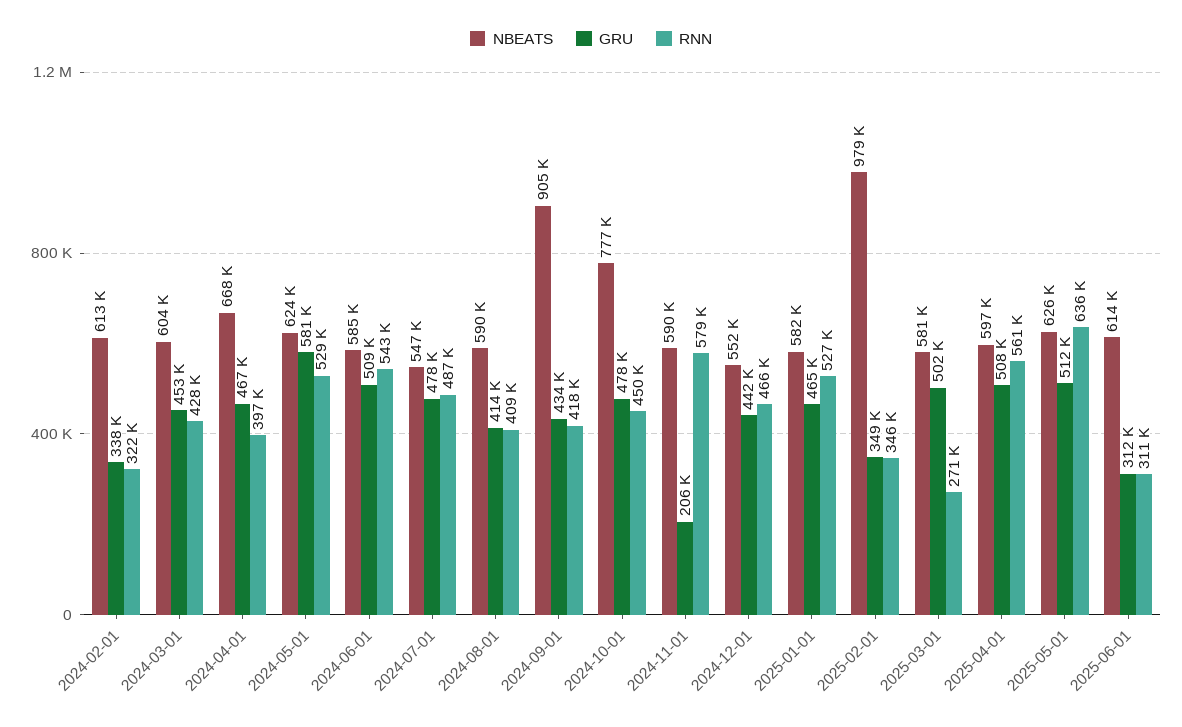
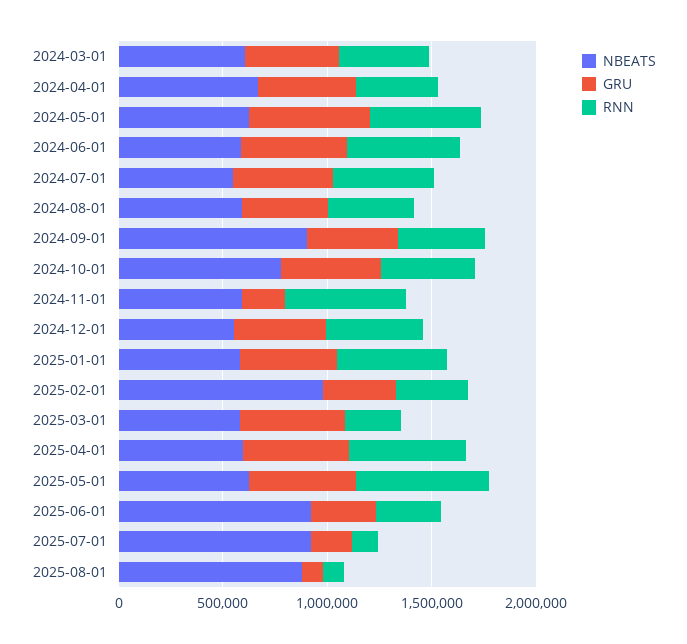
NBEATS, 2024-02-01: 613000 -> none
GRU, 2024-02-01: 338000 -> none
RNN, 2024-02-01: 322000 -> none
NBEATS, 2025-06-01: 614000 -> 900000
NBEATS, 2025-07-01: none -> 900000
GRU, 2025-07-01: none -> 200000
RNN, 2025-07-01: none -> 100000
NBEATS, 2025-08-01: none -> 900000
GRU, 2025-08-01: none -> 100000
RNN, 2025-08-01: none -> 100000

